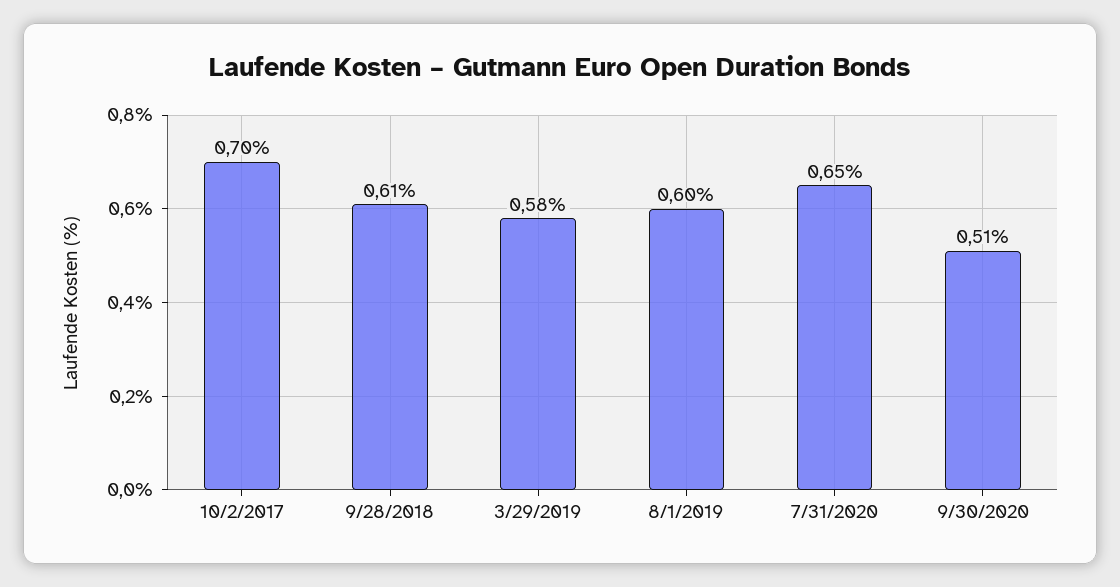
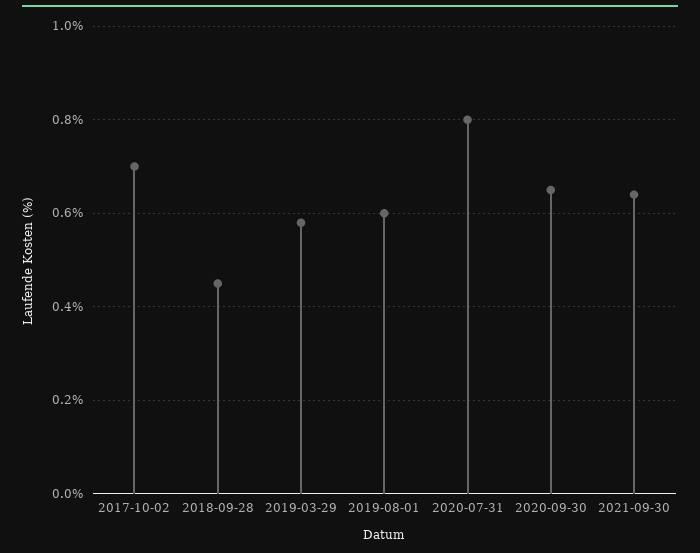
9/28/2018: 0.61 -> 0.45
7/31/2020: 0.65 -> 0.8
9/30/2020: 0.51 -> 0.65
2021-09-30: none -> 0.65

